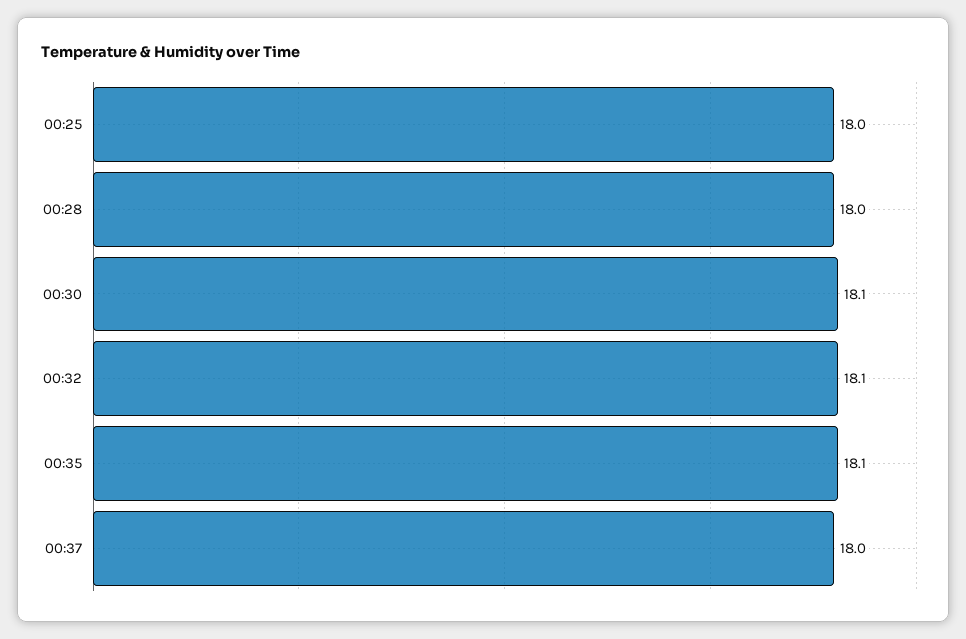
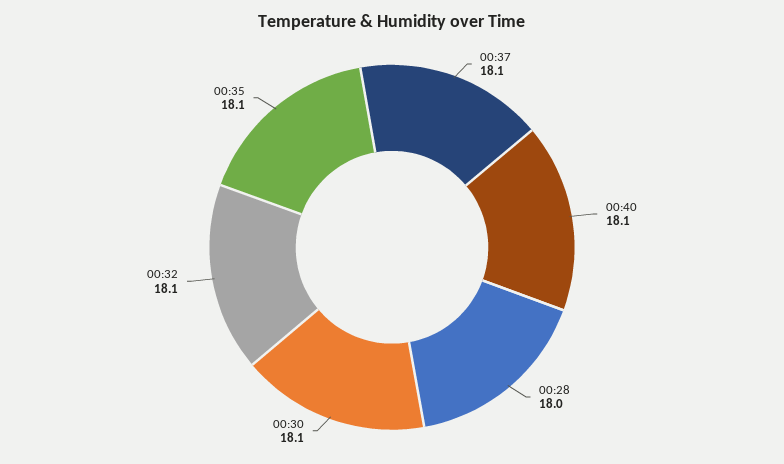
00:25: 18 -> none
00:37: 18 -> 18.1
00:40: none -> 18.1

